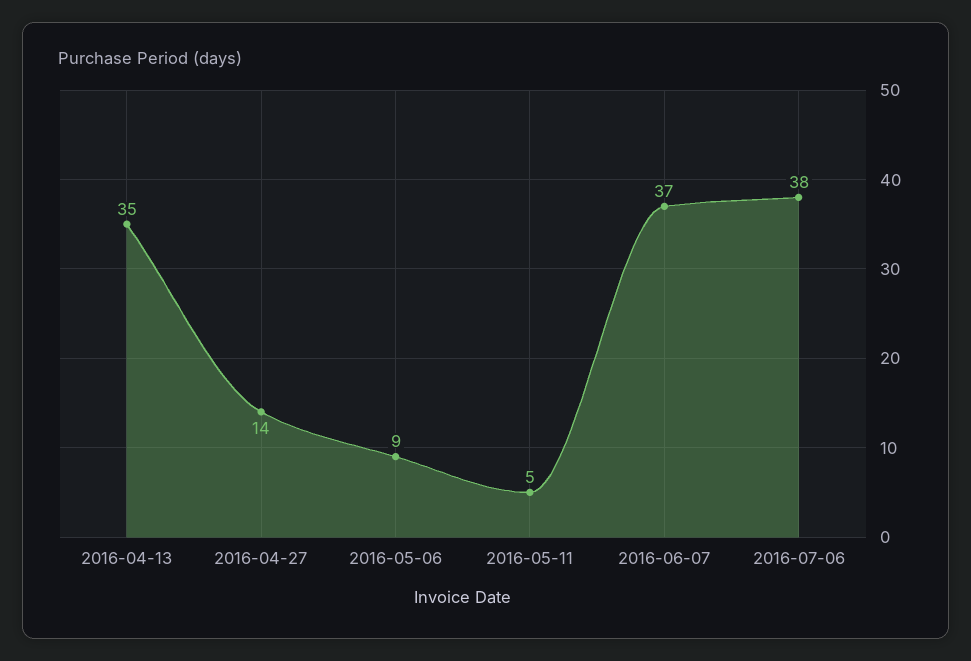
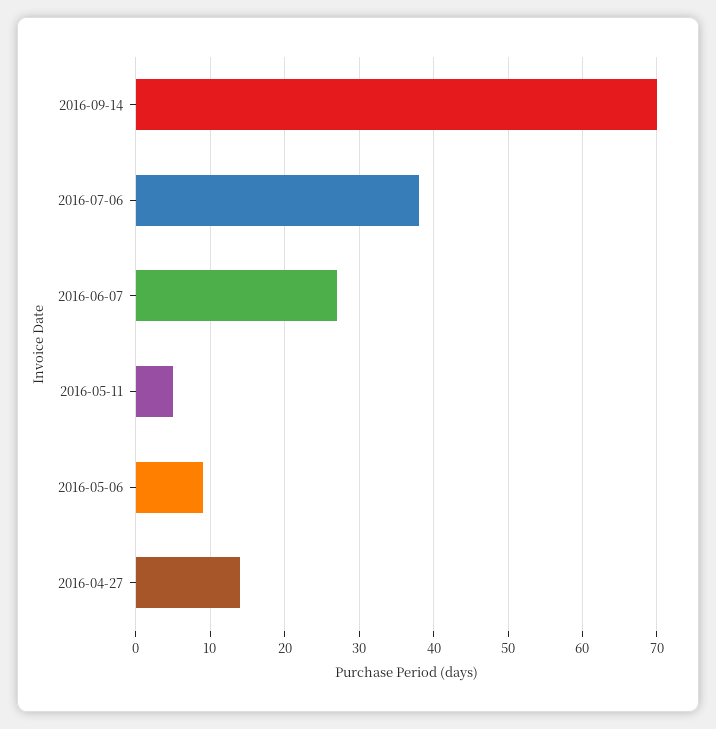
2016-04-13: 35 -> none
2016-06-07: 37 -> 27
2016-09-14: none -> 70

